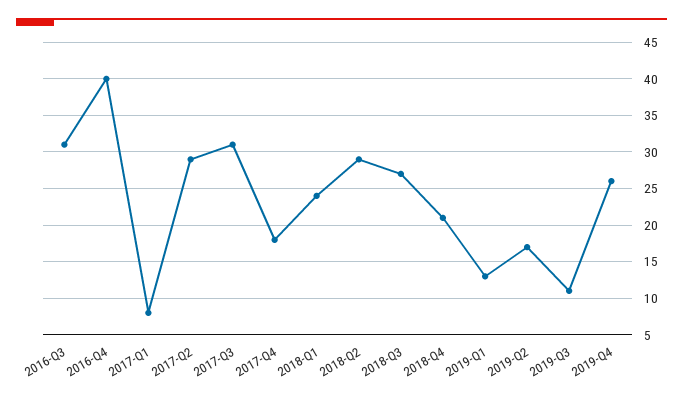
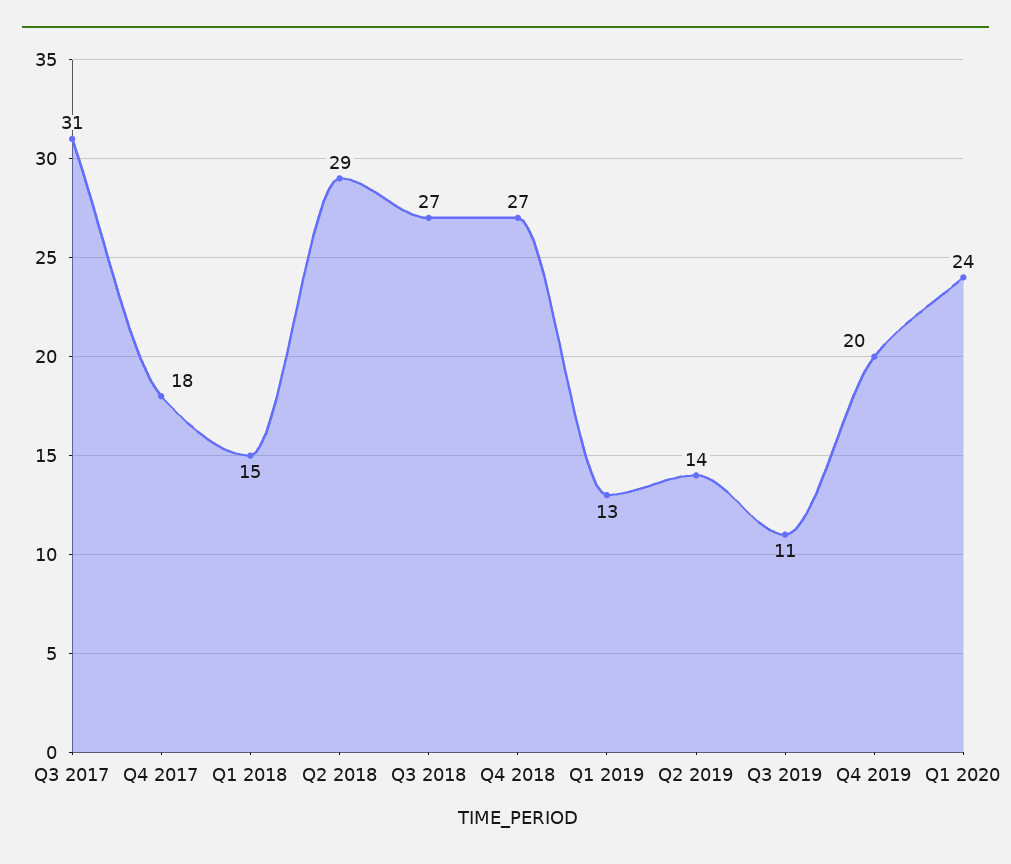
2016-Q3: 31 -> none
2016-Q4: 40 -> none
2017-Q1: 8 -> none
2017-Q2: 29 -> none
2018-Q1: 24 -> 15
2018-Q4: 21 -> 27
2019-Q2: 17 -> 14
2019-Q4: 26 -> 20
Q1 2020: none -> 24

